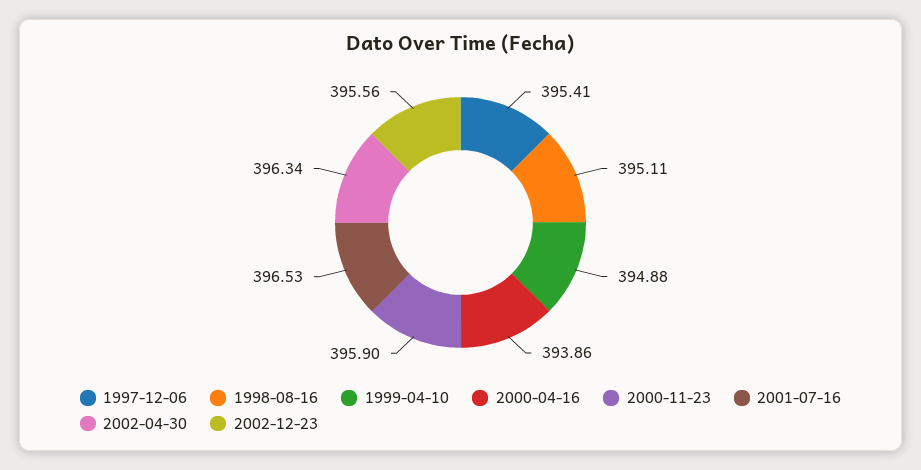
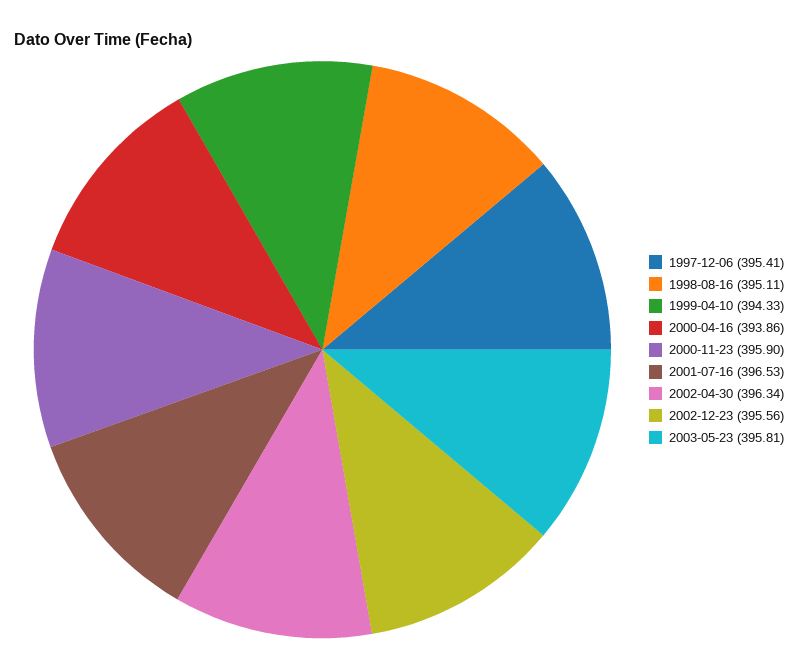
1999-04-10: 394.88 -> 394.33
2003-05-23: none -> 395.81

